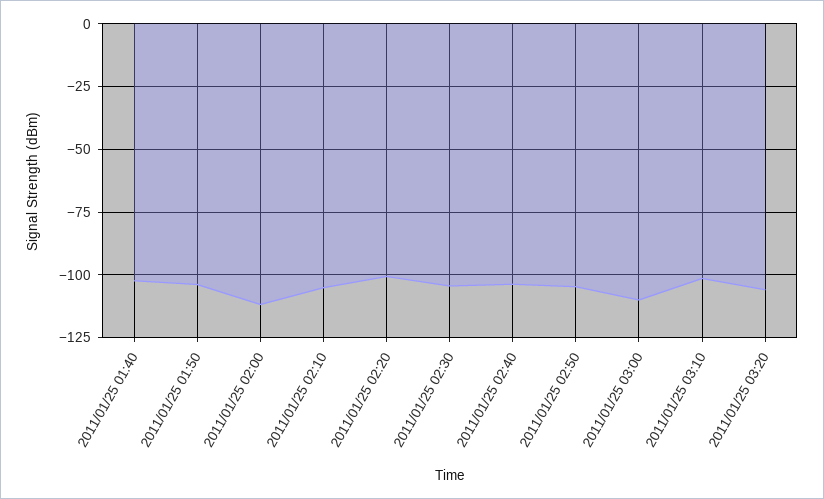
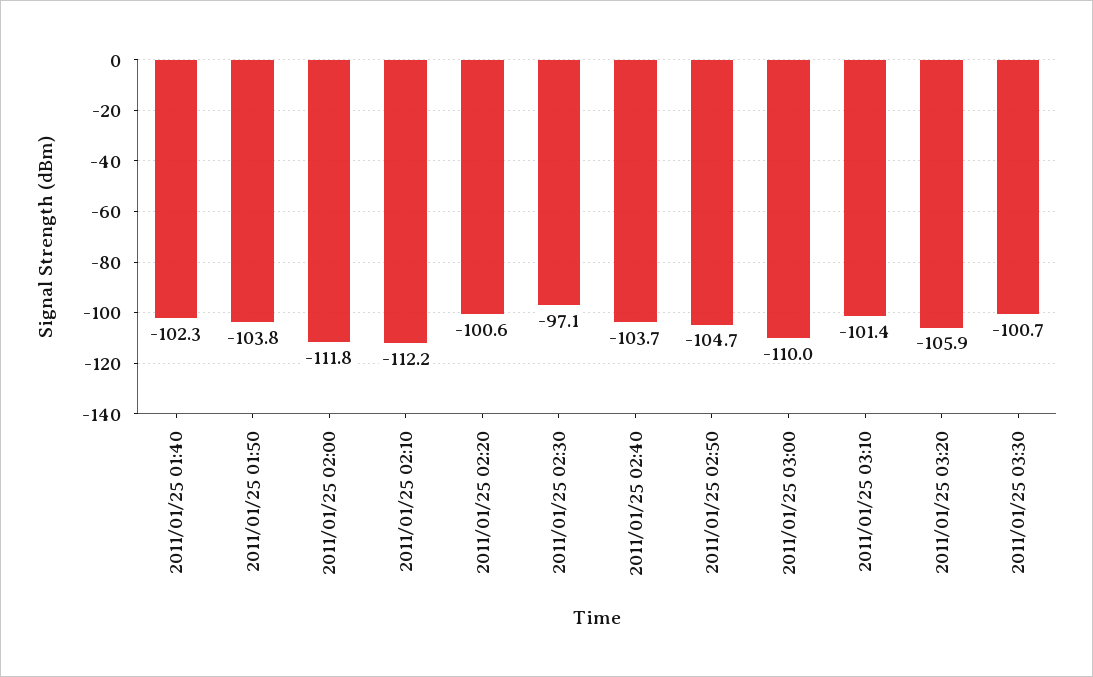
2011/01/25 02:10: -105 -> -112.2
2011/01/25 02:30: -105 -> -97.1
2011/01/25 03:30: none -> -100.7

